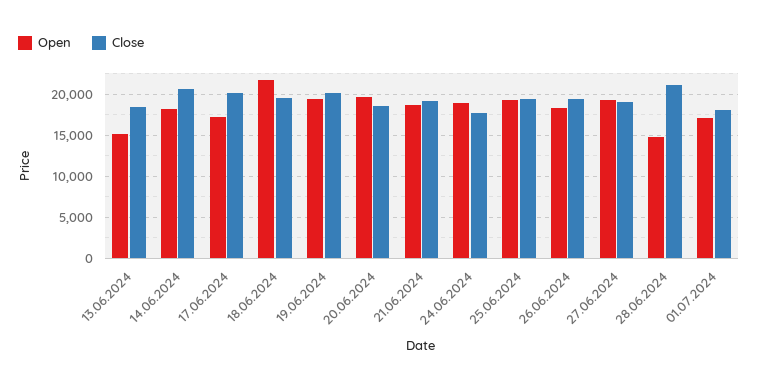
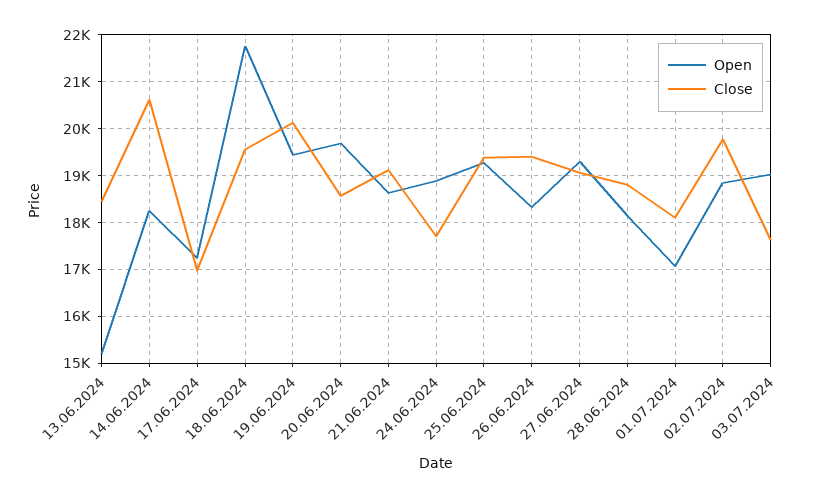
Close, 17.06.2024: 20000 -> 17000
Open, 28.06.2024: 15000 -> 18200
Close, 28.06.2024: 21000 -> 18800
Open, 02.07.2024: none -> 18800
Close, 02.07.2024: none -> 19800
Open, 03.07.2024: none -> 19000
Close, 03.07.2024: none -> 17600

